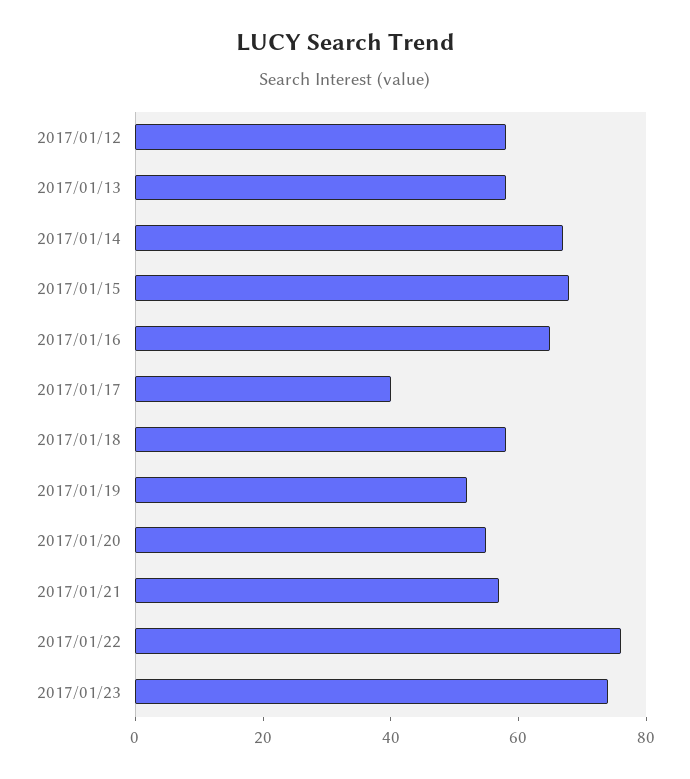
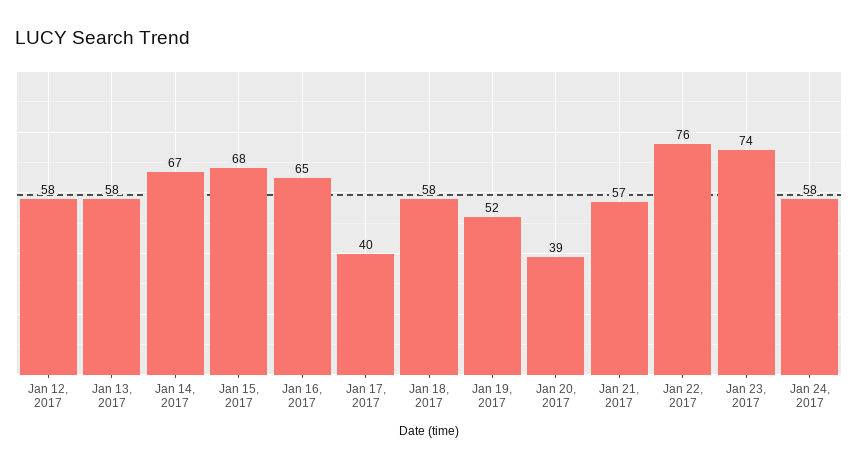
2017/01/20: 55 -> 39
Jan 24, 2017: none -> 58

